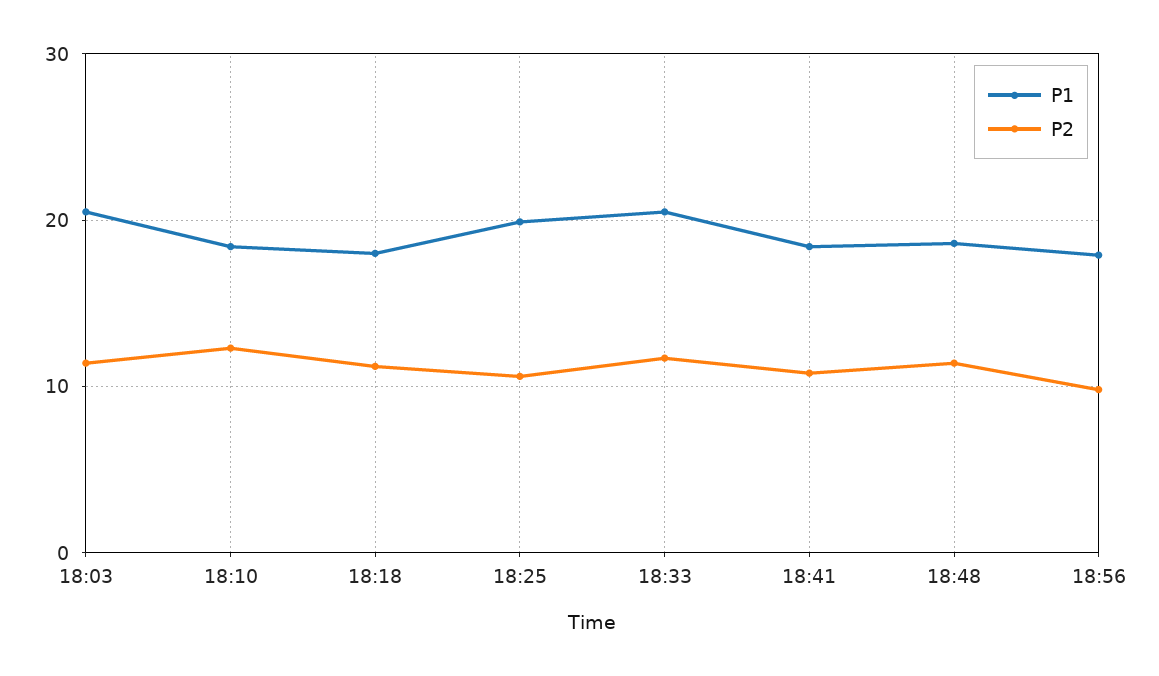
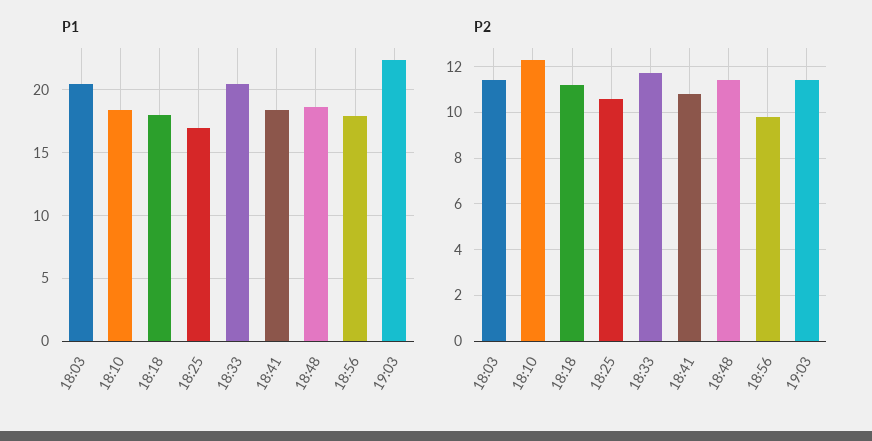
P1, 18:25: 20 -> 17
P1, 19:03: none -> 22.5
P2, 19:03: none -> 11.5

